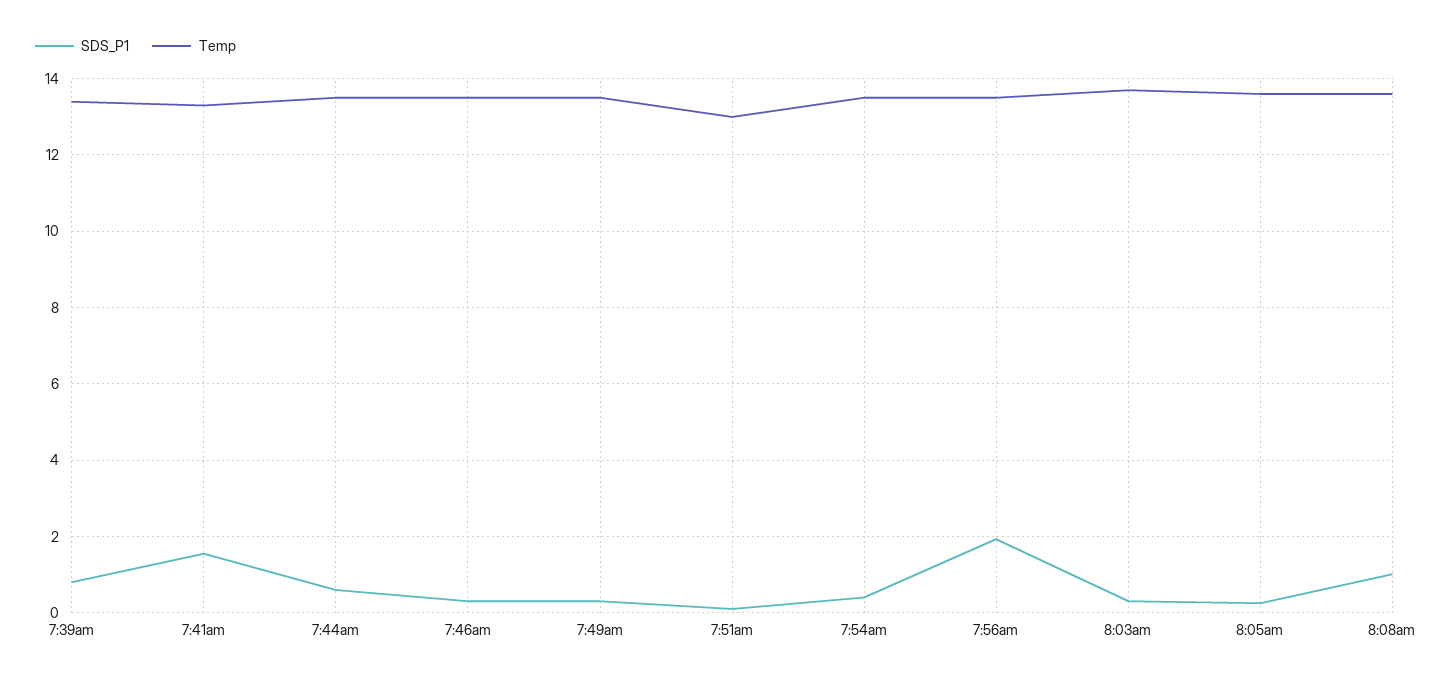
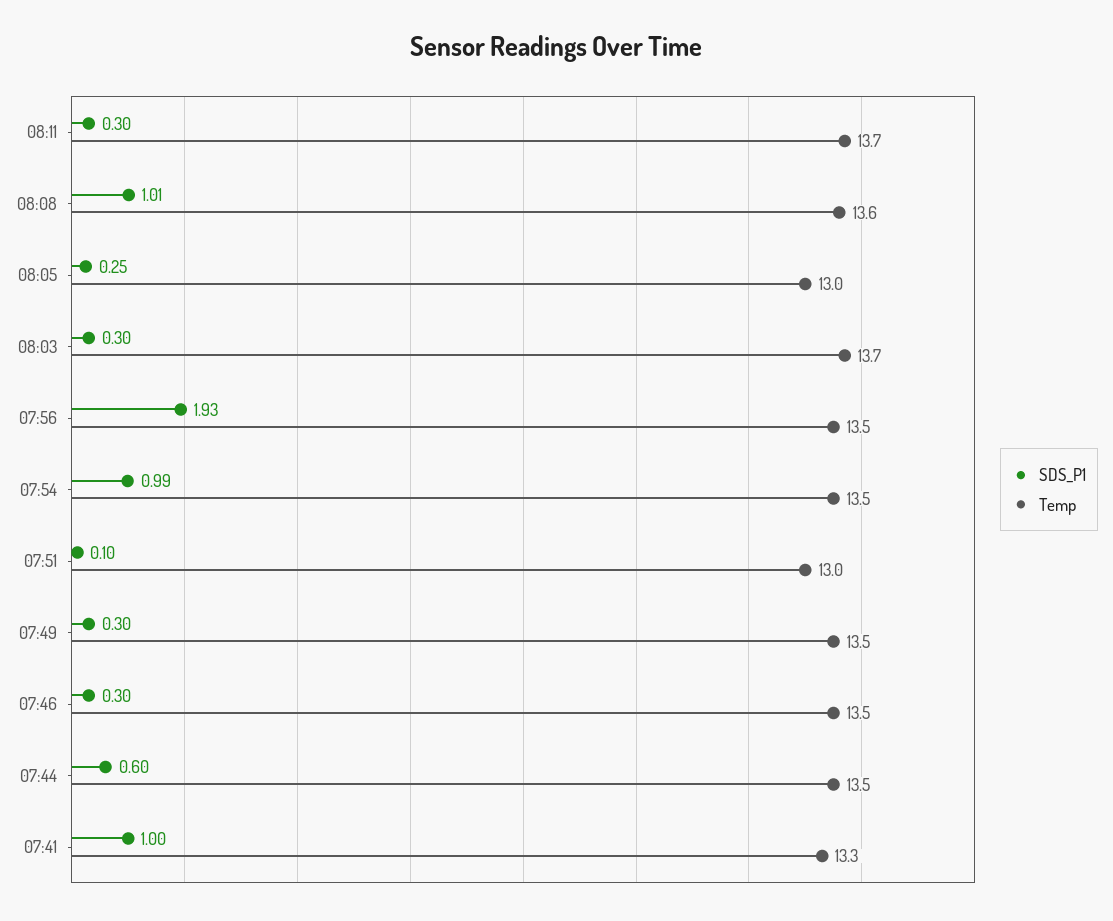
SDS_P1, 7:39am: 0.8 -> none
Temp, 7:39am: 13.4 -> none
SDS_P1, 7:41am: 1.6 -> 1
SDS_P1, 7:54am: 0.4 -> 0.99
Temp, 8:05am: 13.6 -> 13
SDS_P1, 08:11: none -> 0.3
Temp, 08:11: none -> 13.7

